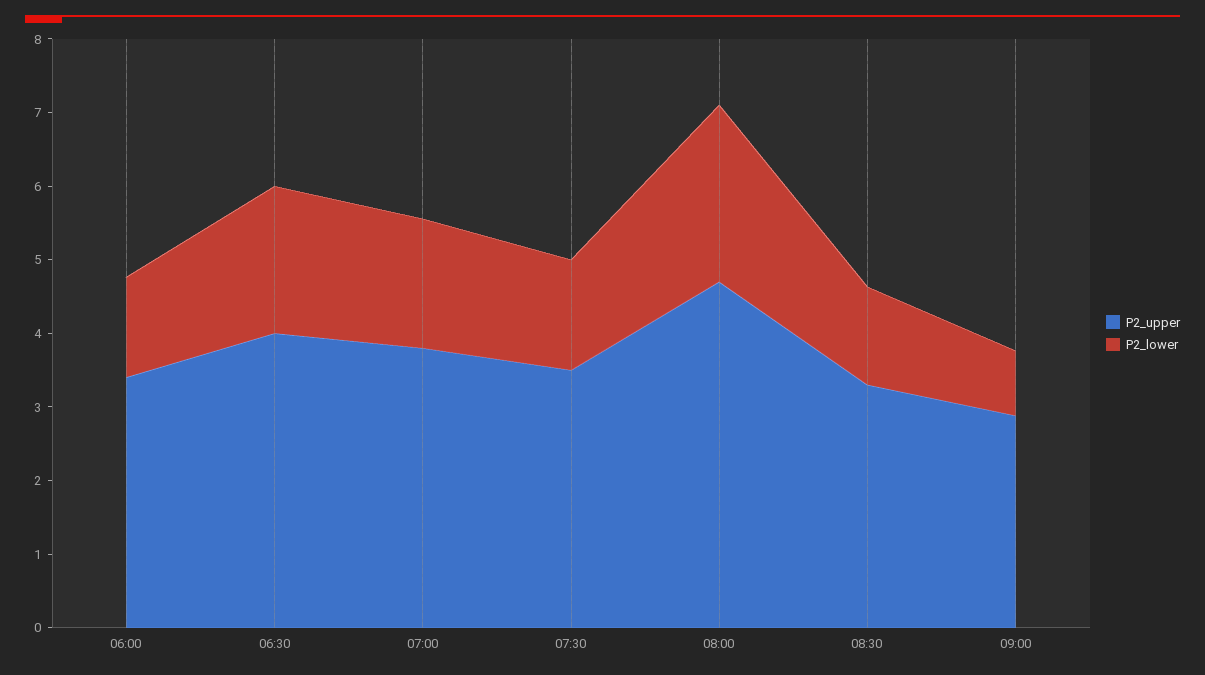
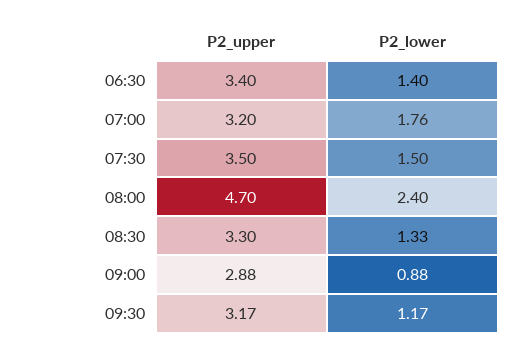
P2_upper, 06:00: 3.4 -> none
P2_lower, 06:00: 1.4 -> none
P2_upper, 06:30: 4 -> 3.4
P2_lower, 06:30: 2 -> 1.4
P2_upper, 07:00: 3.8 -> 3.2
P2_upper, 09:30: none -> 3.17
P2_lower, 09:30: none -> 1.17

